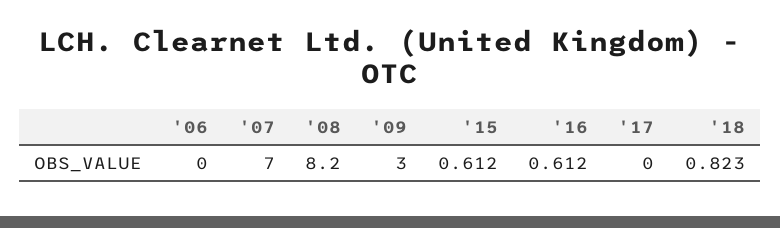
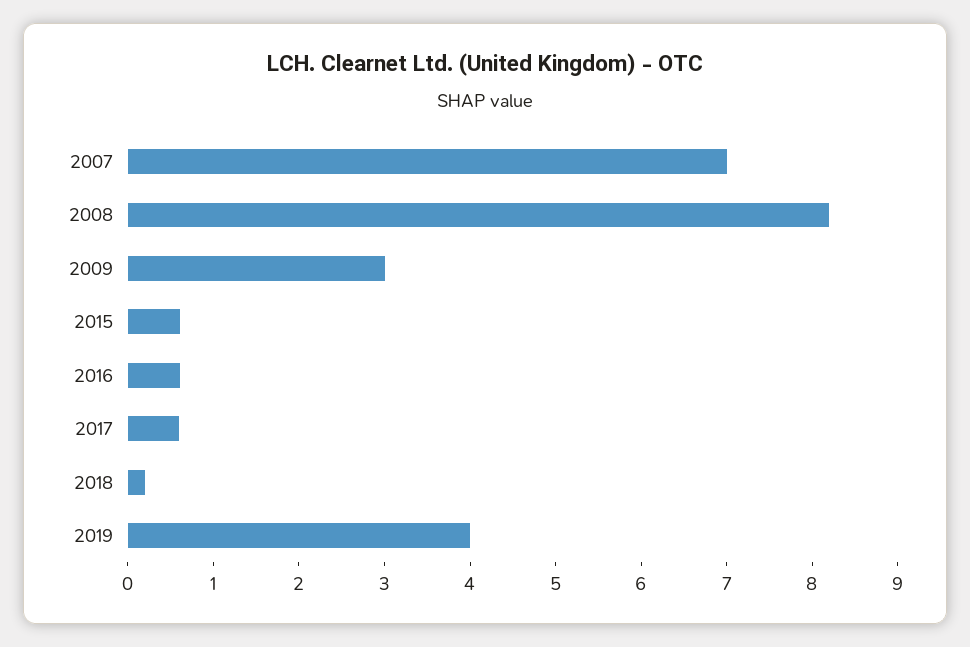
'06: 0 -> none
'17: 0 -> 0.6
'18: 0.823 -> 0.2
2019: none -> 4

